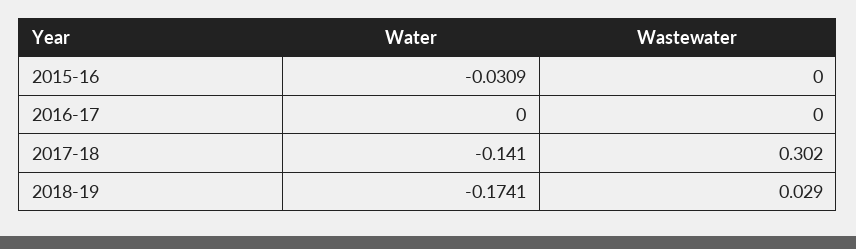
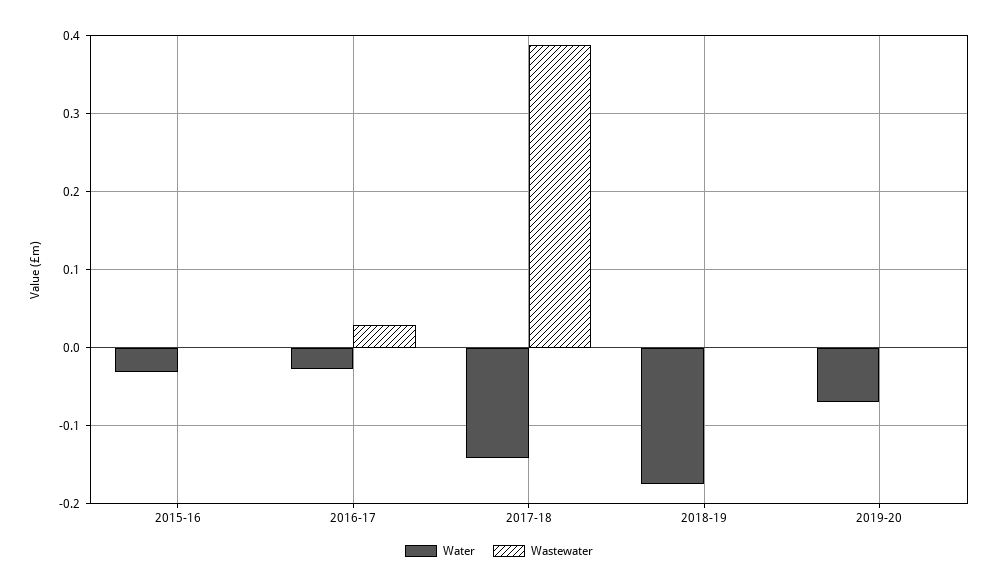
Water, 2016-17: 0 -> -0.03
Wastewater, 2016-17: 0 -> 0.03
Wastewater, 2017-18: 0.302 -> 0.39
Wastewater, 2018-19: 0.029 -> 0
Water, 2019-20: none -> -0.07
Wastewater, 2019-20: none -> 0

